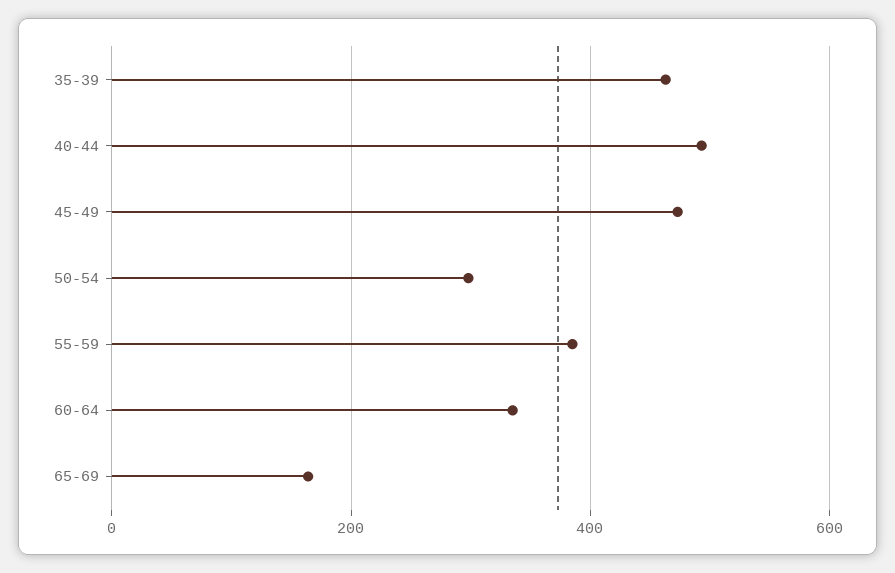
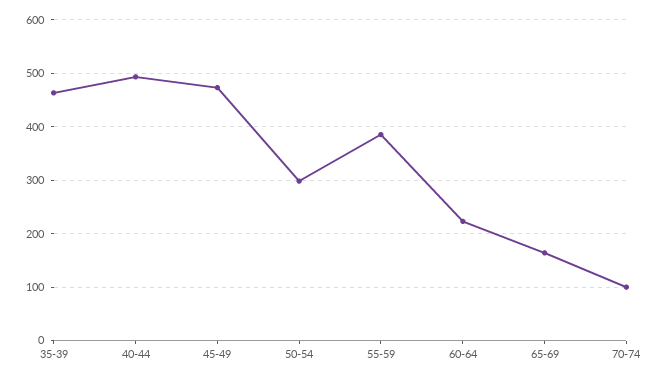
60-64: 340 -> 220
70-74: none -> 100

